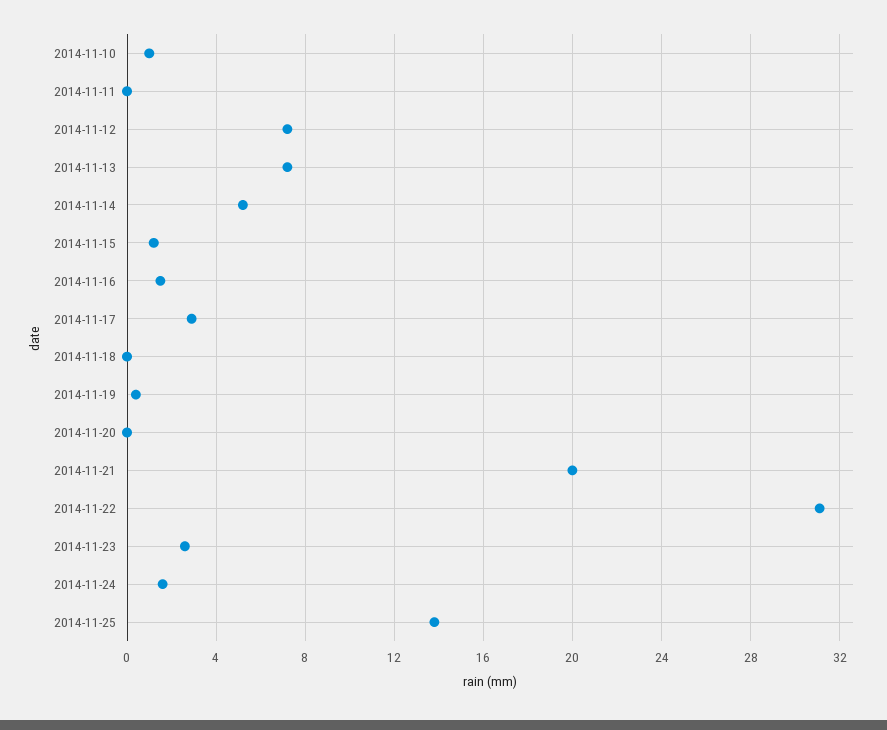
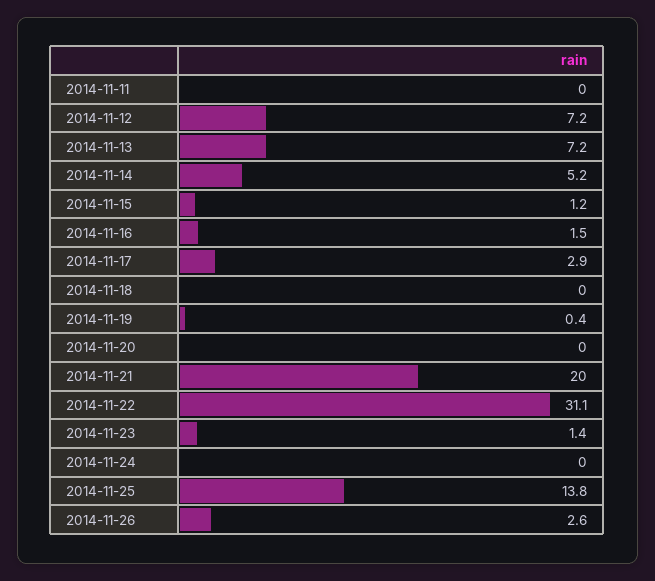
2014-11-10: 1 -> none
2014-11-23: 2.5 -> 1.4
2014-11-24: 1.5 -> 0
2014-11-26: none -> 2.6

